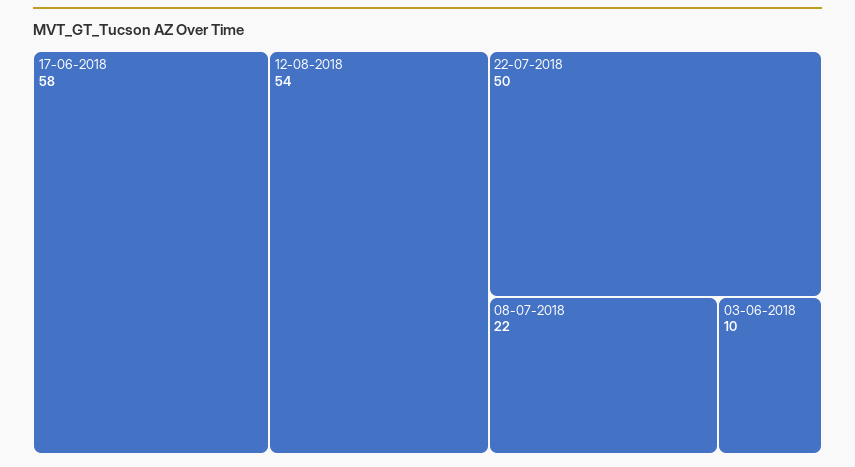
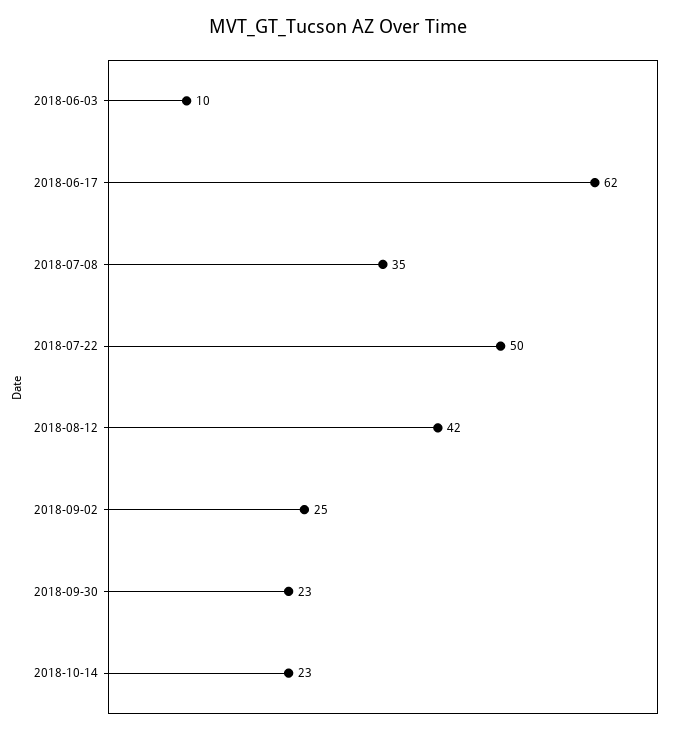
17-06-2018: 58 -> 62
12-08-2018: 54 -> 42
08-07-2018: 22 -> 35
2018-09-02: none -> 25
2018-09-30: none -> 23
2018-10-14: none -> 23

